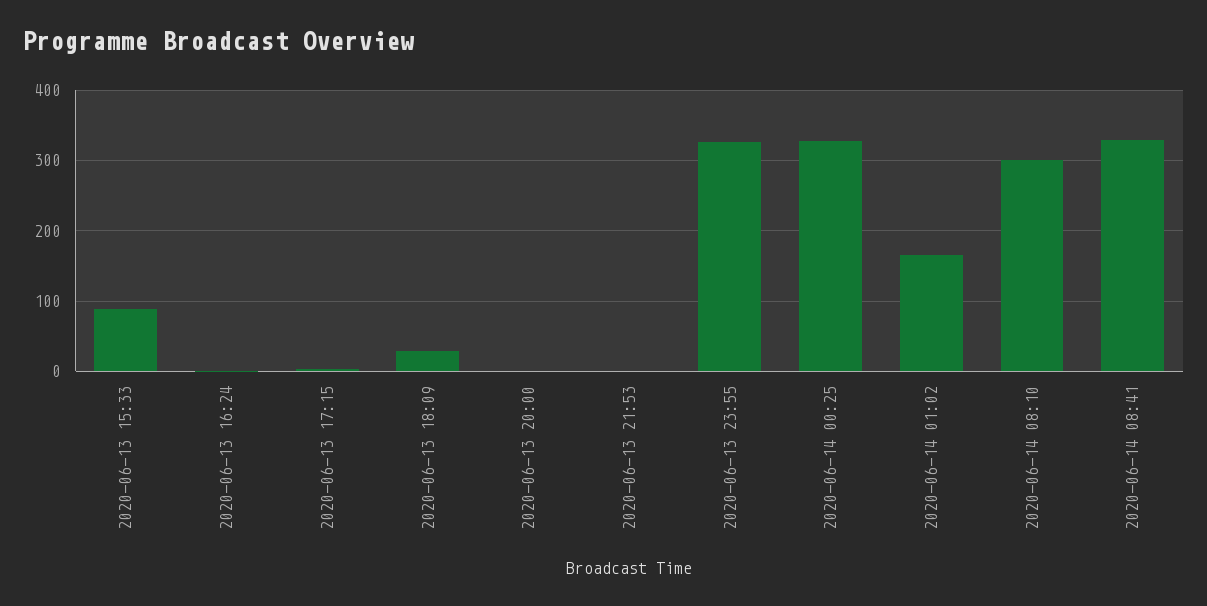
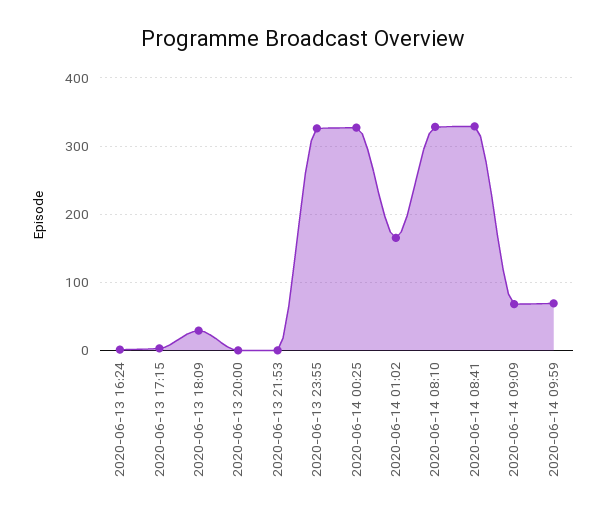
2020-06-13 15:33: 90 -> none
2020-06-14 08:10: 300 -> 330
2020-06-14 09:09: none -> 70
2020-06-14 09:59: none -> 70

